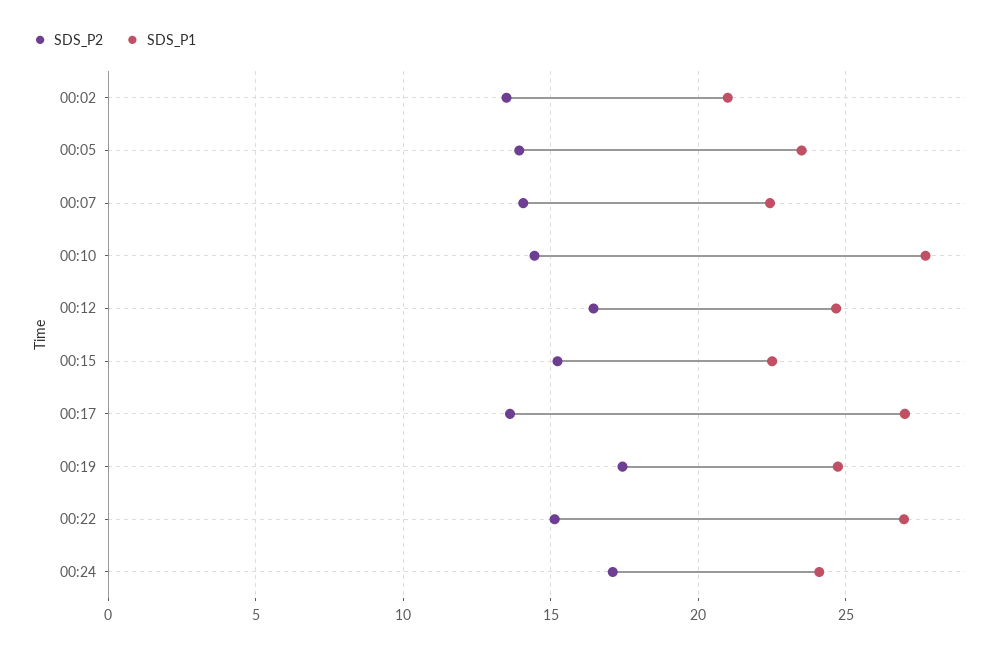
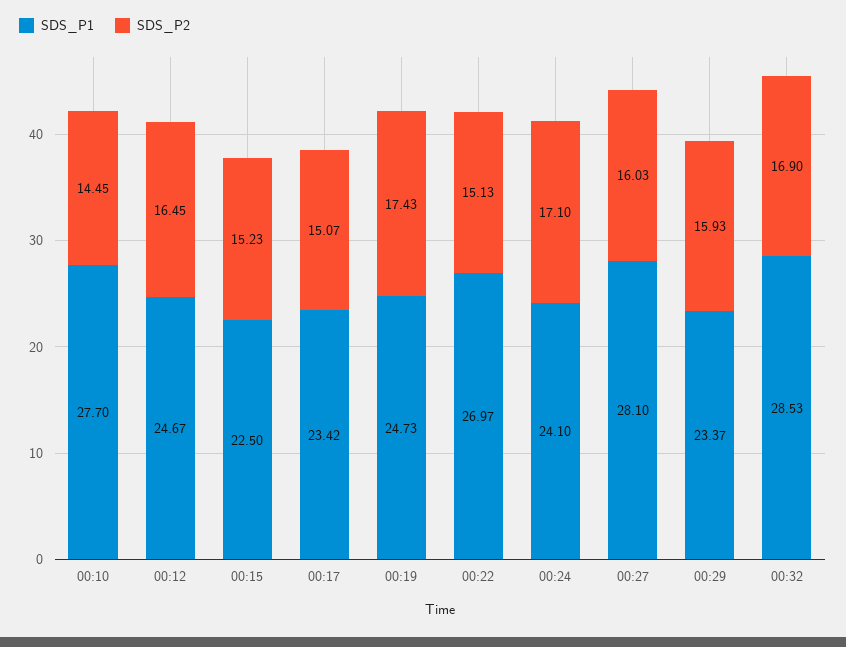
SDS_P2, 00:02: 13.5 -> none
SDS_P1, 00:02: 21 -> none
SDS_P2, 00:05: 14 -> none
SDS_P1, 00:05: 23.5 -> none
SDS_P2, 00:07: 14 -> none
SDS_P1, 00:07: 22.5 -> none
SDS_P2, 00:17: 13.5 -> 15.07
SDS_P1, 00:17: 27 -> 23.42
SDS_P1, 00:27: none -> 28.1
SDS_P2, 00:27: none -> 16.03
SDS_P1, 00:29: none -> 23.37
SDS_P2, 00:29: none -> 15.93
SDS_P1, 00:32: none -> 28.53
SDS_P2, 00:32: none -> 16.9

